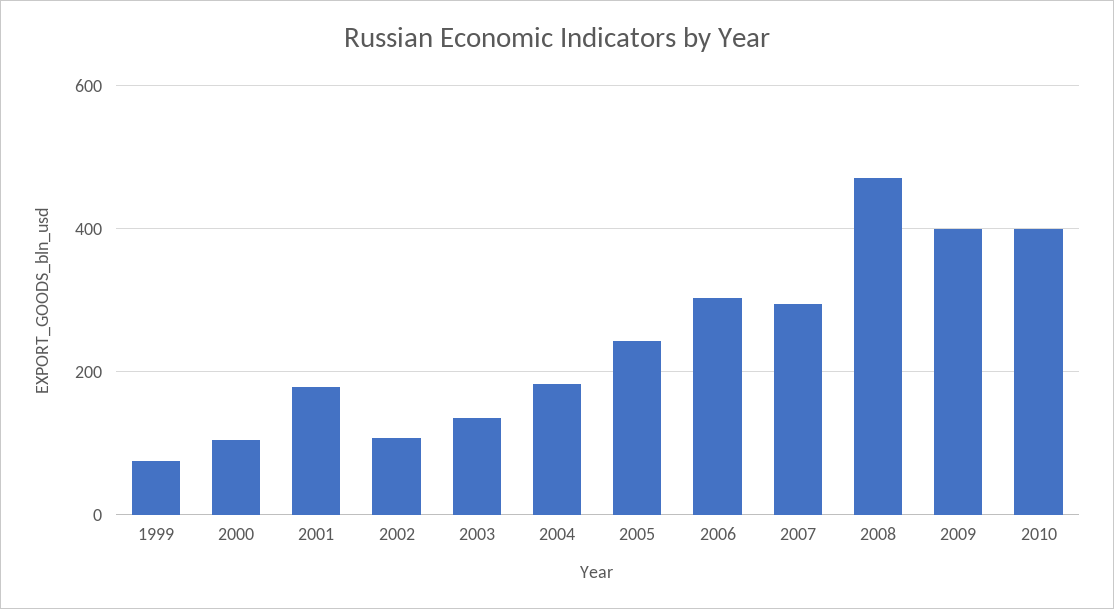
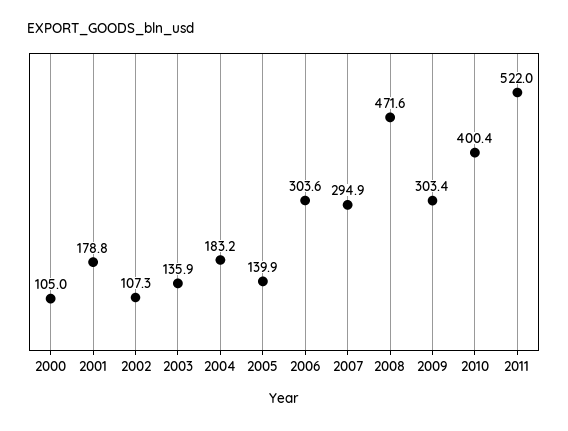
1999: 80 -> none
2005: 240 -> 139.9
2009: 400 -> 303.4
2011: none -> 522

